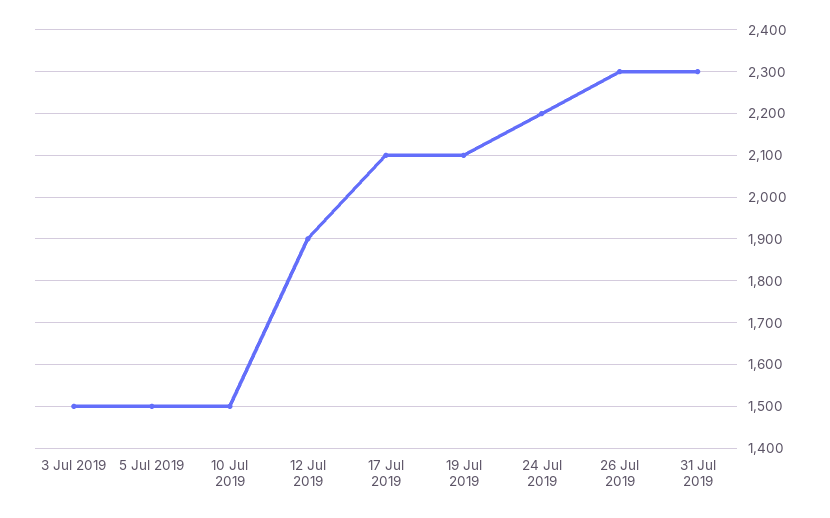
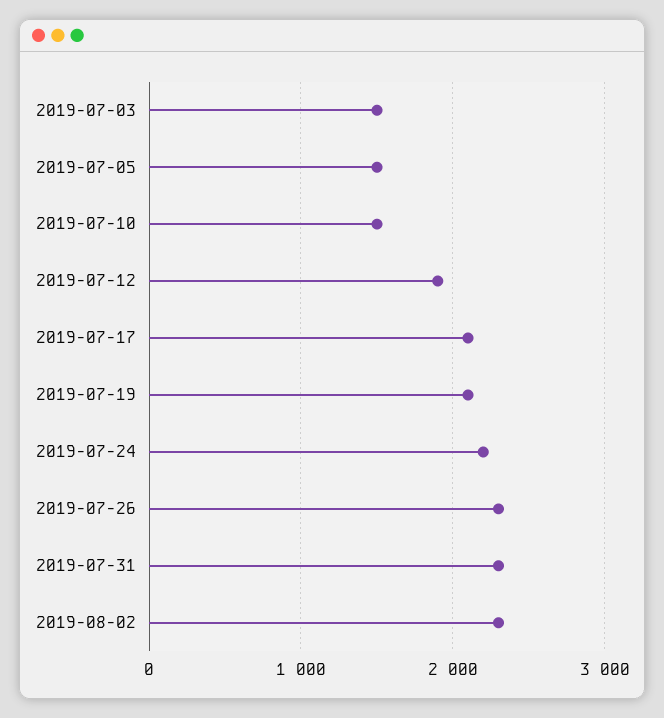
2019-08-02: none -> 2300

